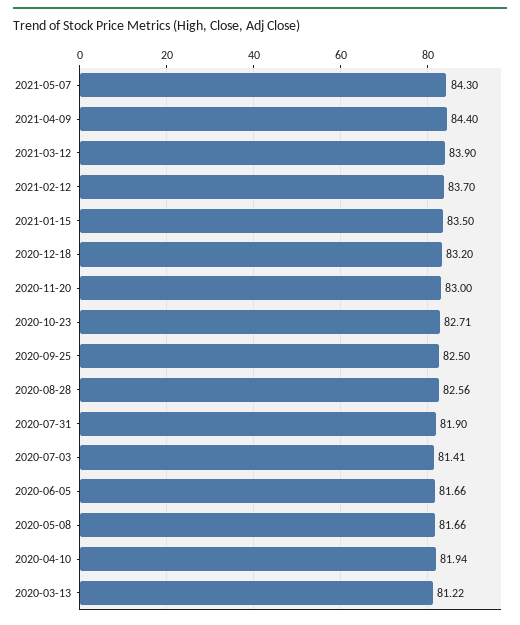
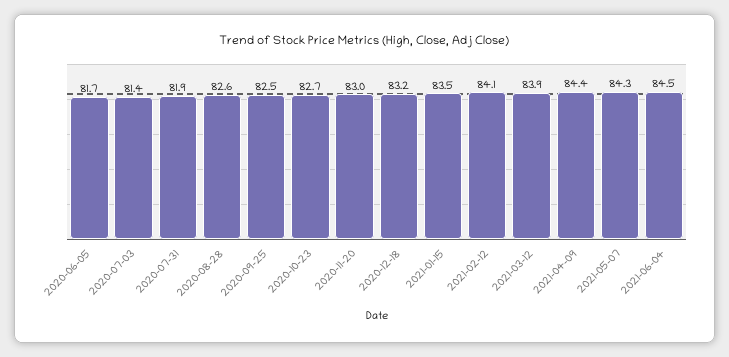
2021-02-12: 83.7 -> 84.1
2020-05-08: 81.66 -> none
2020-04-10: 81.94 -> none
2020-03-13: 81.22 -> none
2021-06-04: none -> 84.5

